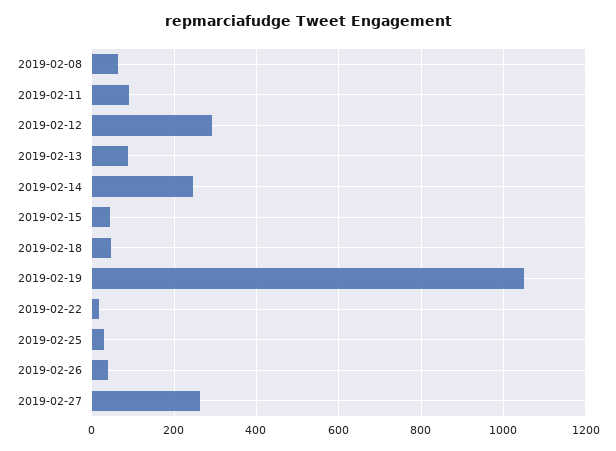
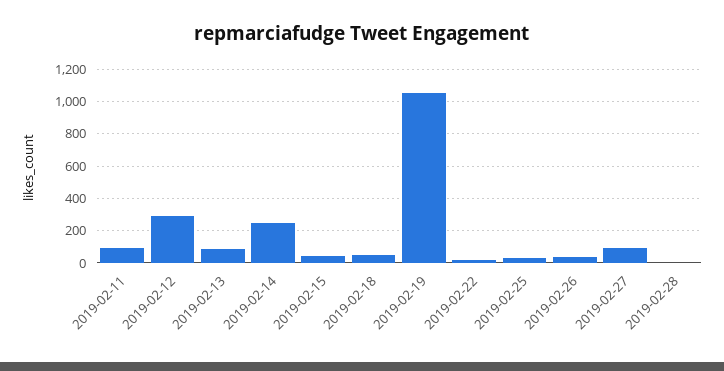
2019-02-08: 60 -> none
2019-02-27: 260 -> 100
2019-02-28: none -> 0

